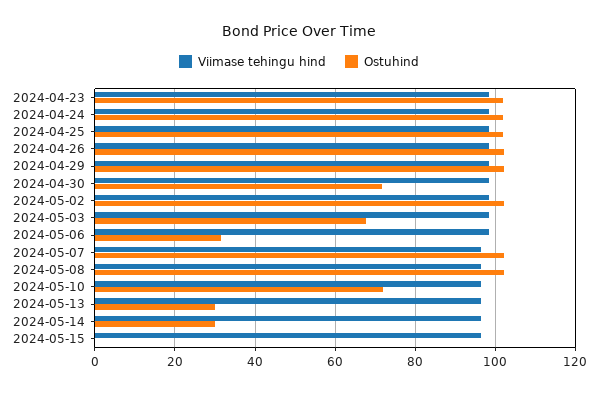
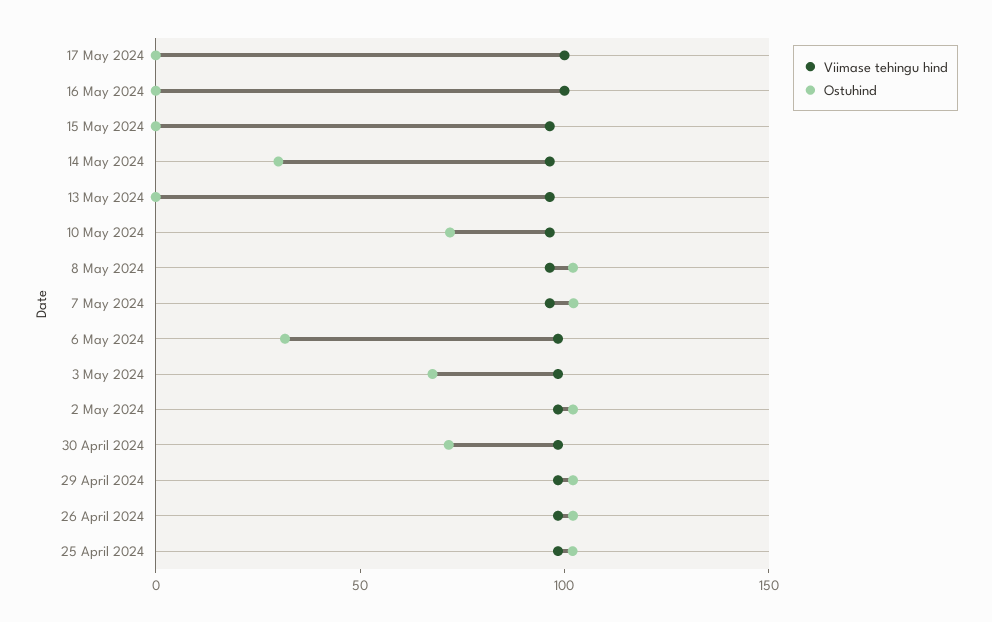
Viimase tehingu hind, 2024-04-23: 98 -> none
Ostuhind, 2024-04-23: 102 -> none
Viimase tehingu hind, 2024-04-24: 98 -> none
Ostuhind, 2024-04-24: 102 -> none
Ostuhind, 2024-05-13: 30 -> 0
Viimase tehingu hind, 17 May 2024: none -> 100
Ostuhind, 17 May 2024: none -> 0
Viimase tehingu hind, 16 May 2024: none -> 100
Ostuhind, 16 May 2024: none -> 0

